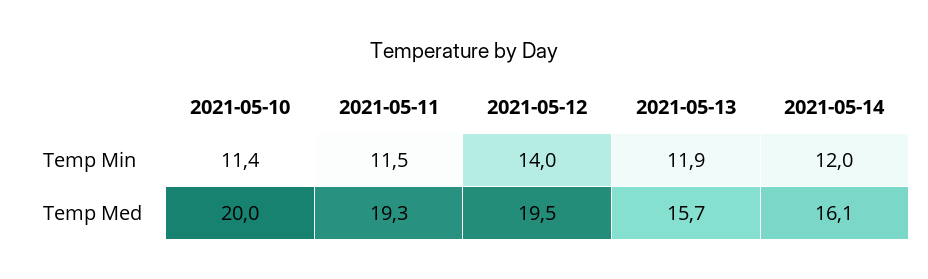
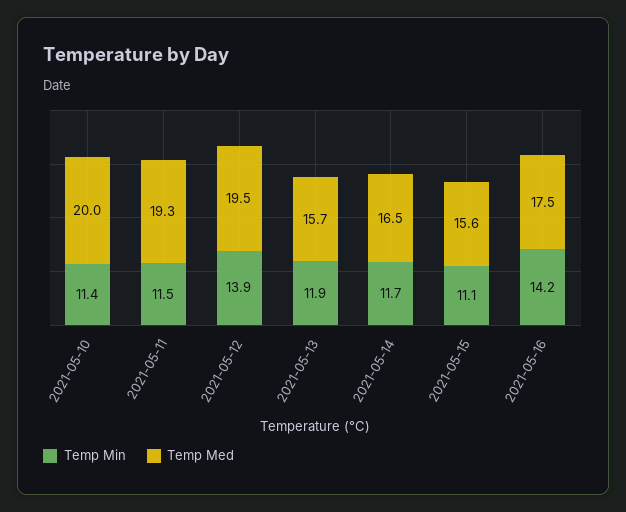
Temp Min, 2021-05-12: 14 -> 13.9
Temp Min, 2021-05-14: 12 -> 11.7
Temp Med, 2021-05-14: 16.1 -> 16.5
Temp Min, 2021-05-15: none -> 11.1
Temp Med, 2021-05-15: none -> 15.6
Temp Min, 2021-05-16: none -> 14.2
Temp Med, 2021-05-16: none -> 17.5

